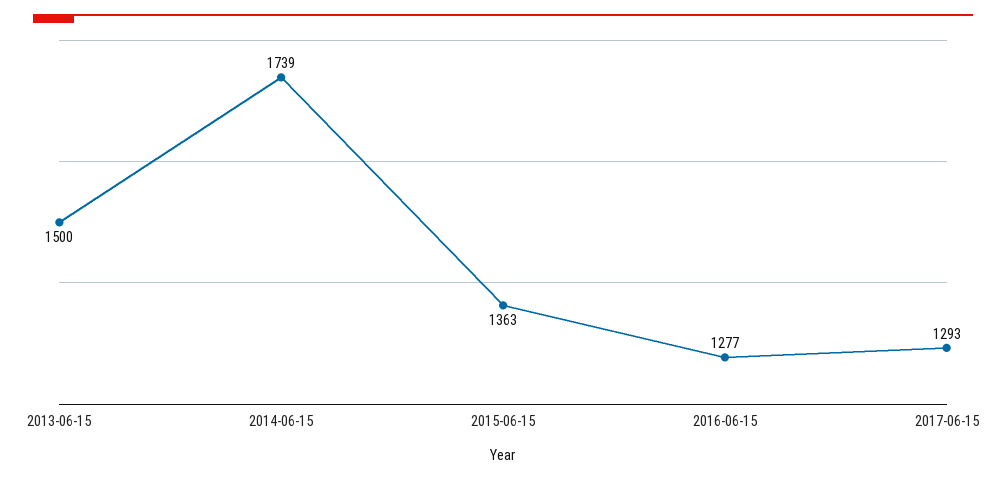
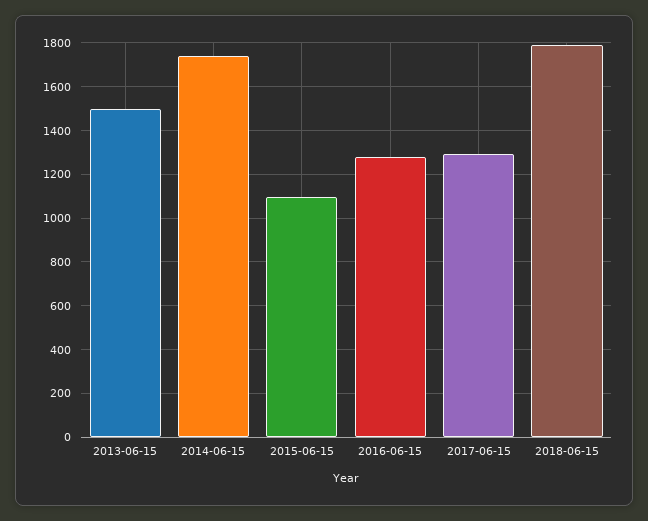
2015-06-15: 1363 -> 1100
2018-06-15: none -> 1800

